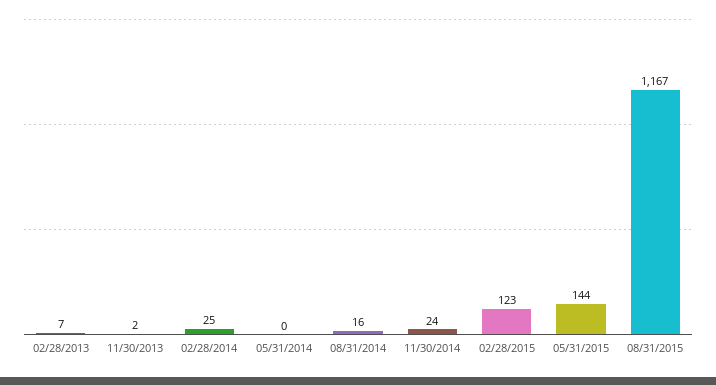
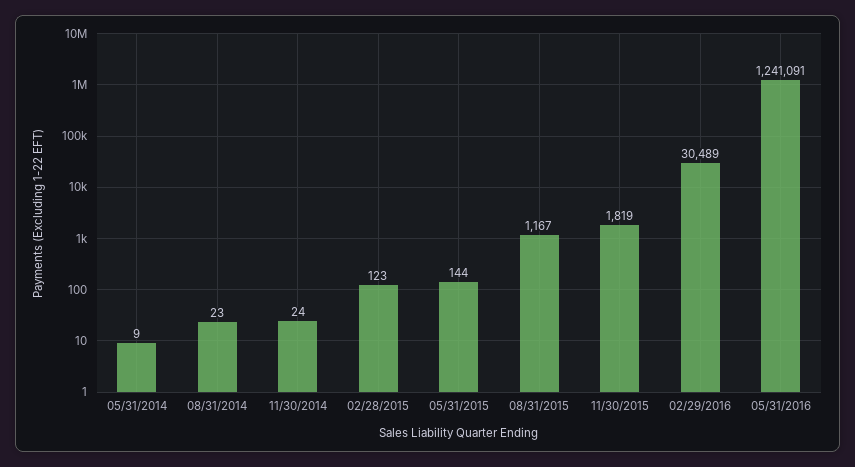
02/28/2013: 7 -> none
11/30/2013: 2 -> none
02/28/2014: 25 -> none
05/31/2014: 0 -> 9
08/31/2014: 16 -> 23
11/30/2015: none -> 1819
02/29/2016: none -> 30489
05/31/2016: none -> 1241091

